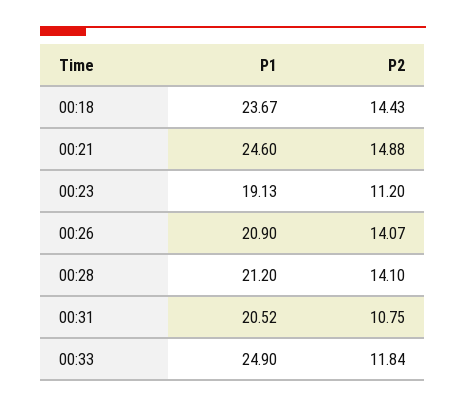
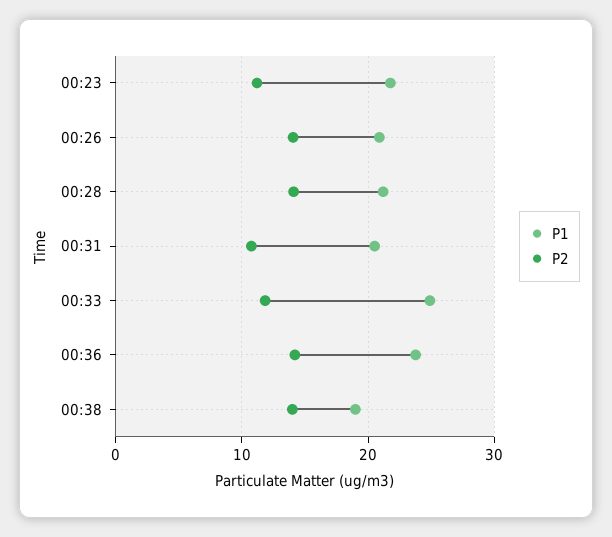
P1, 00:18: 23.67 -> none
P2, 00:18: 14.43 -> none
P1, 00:21: 24.6 -> none
P2, 00:21: 14.88 -> none
P1, 00:23: 19.13 -> 22
P1, 00:36: none -> 24
P2, 00:36: none -> 14
P1, 00:38: none -> 19
P2, 00:38: none -> 14

